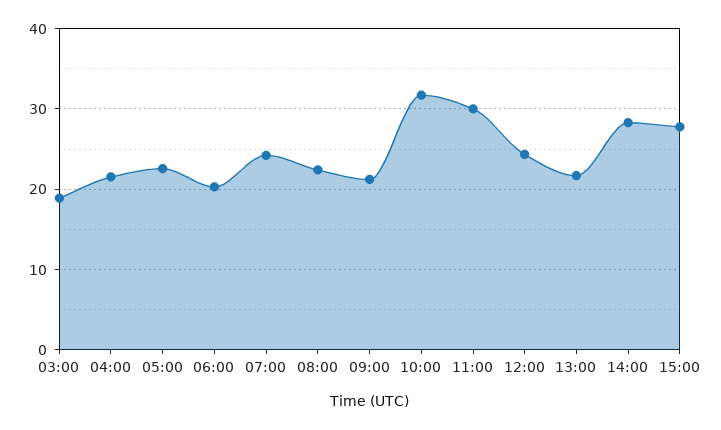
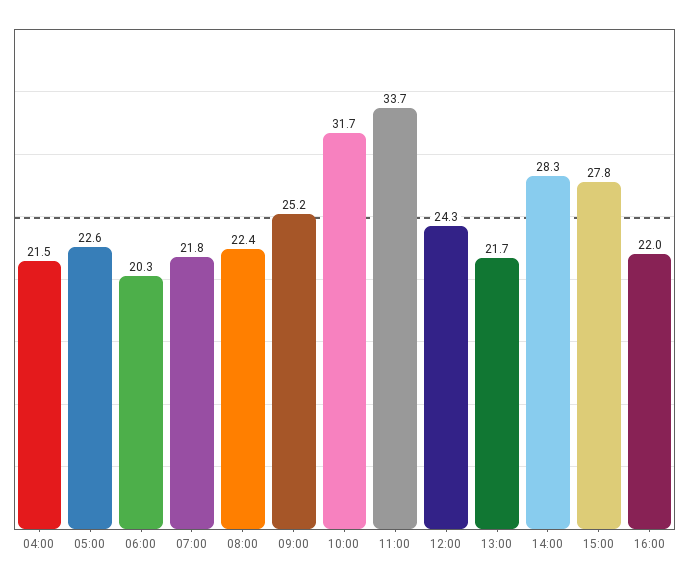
03:00: 19 -> none
07:00: 24 -> 21.8
09:00: 21 -> 25.2
11:00: 30 -> 33.7
16:00: none -> 22

